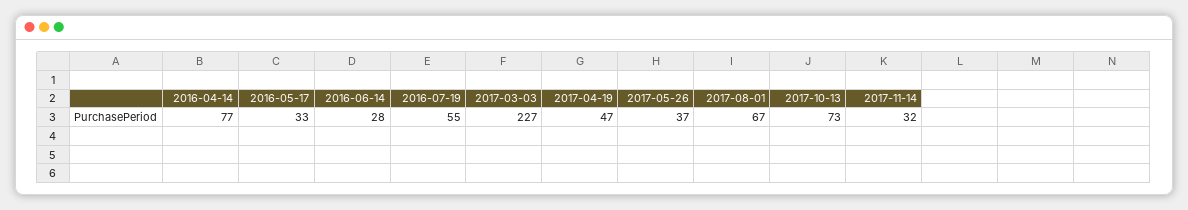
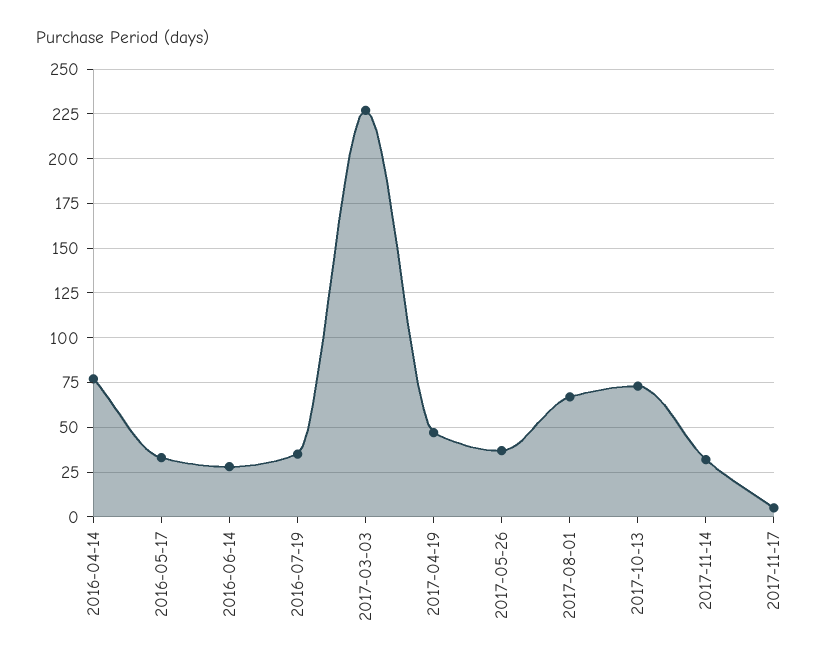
2016-07-19: 55 -> 35
2017-11-17: none -> 5

